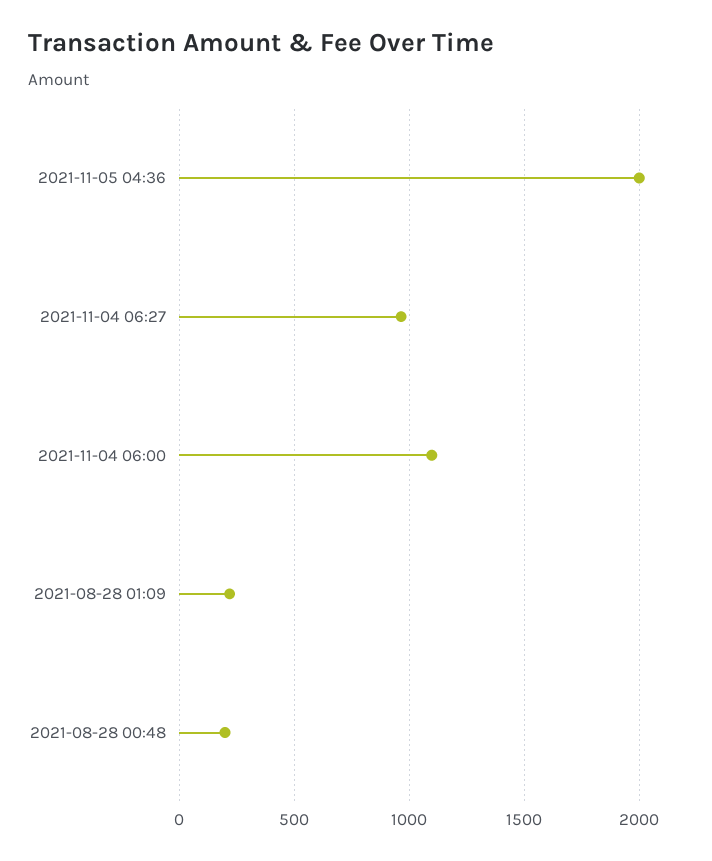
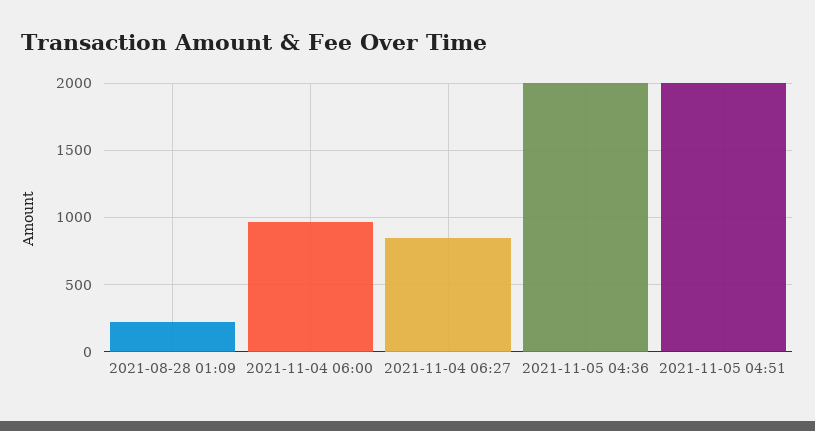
2021-11-04 06:27: 950 -> 850
2021-11-04 06:00: 1100 -> 950
2021-08-28 00:48: 200 -> none
2021-11-05 04:51: none -> 2000

